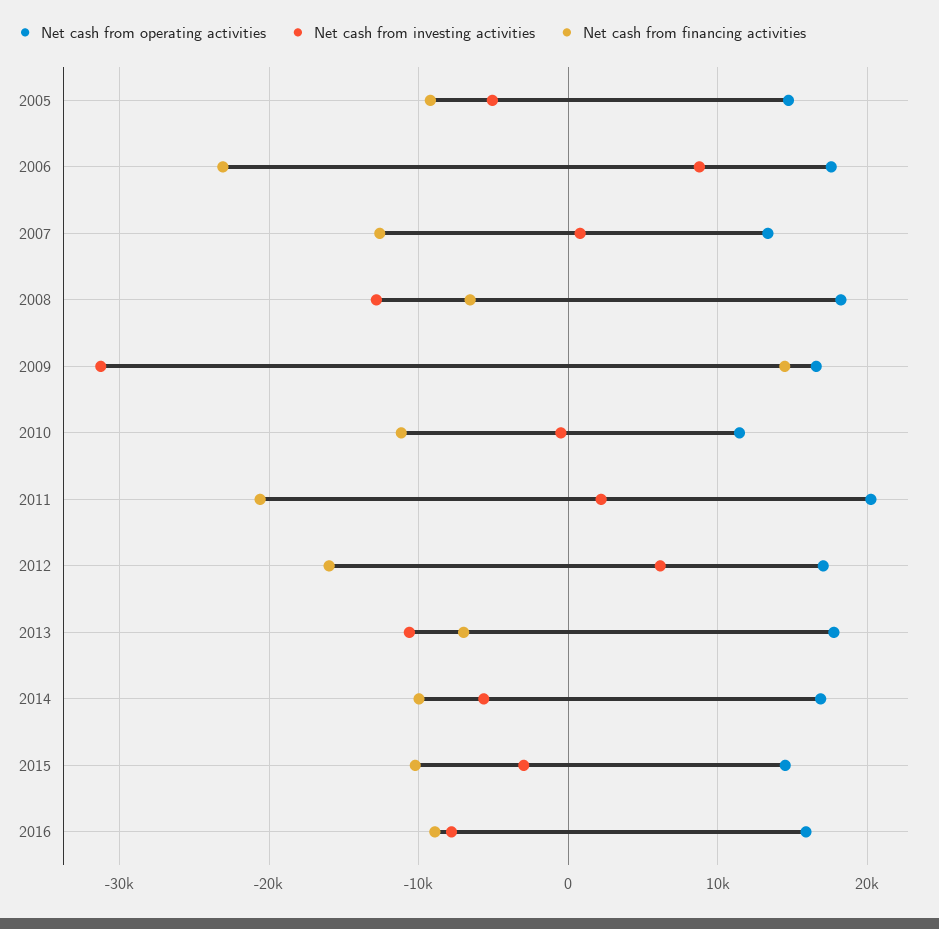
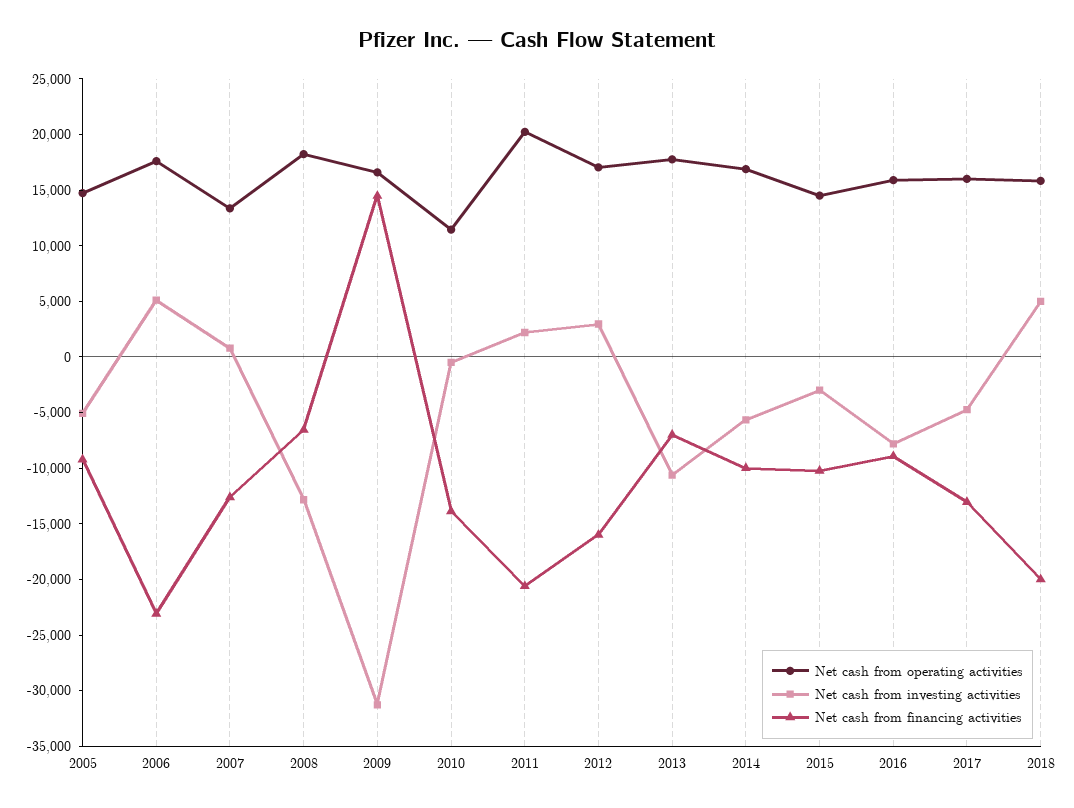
Net cash from investing activities, 2006: 9000 -> 5000
Net cash from financing activities, 2010: -11000 -> -14000
Net cash from investing activities, 2012: 6000 -> 3000
Net cash from operating activities, 2017: none -> 16000
Net cash from investing activities, 2017: none -> -5000
Net cash from financing activities, 2017: none -> -13000
Net cash from operating activities, 2018: none -> 16000
Net cash from investing activities, 2018: none -> 5000
Net cash from financing activities, 2018: none -> -20000

